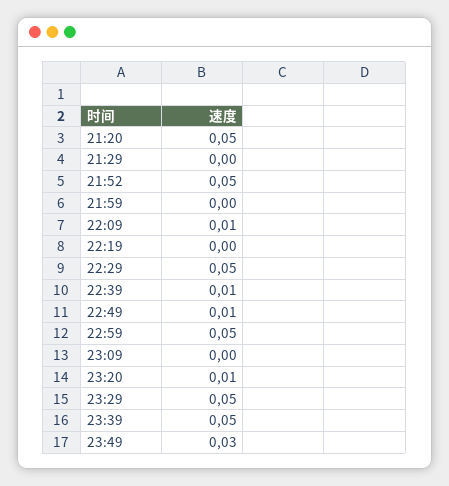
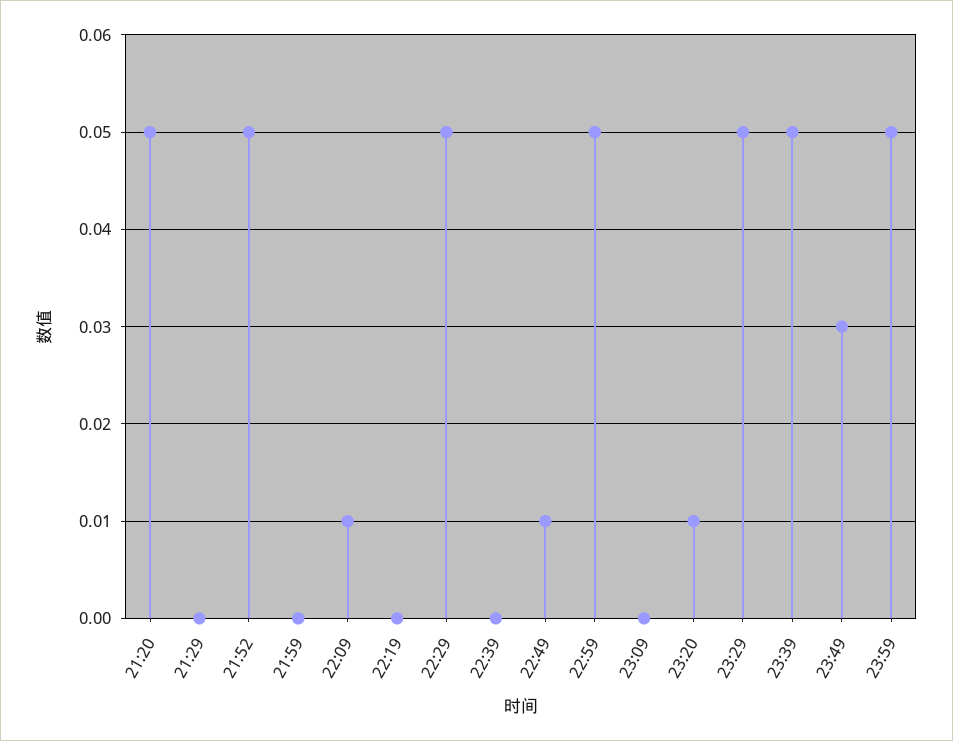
22:39: 0.01 -> 0
23:59: none -> 0.05

